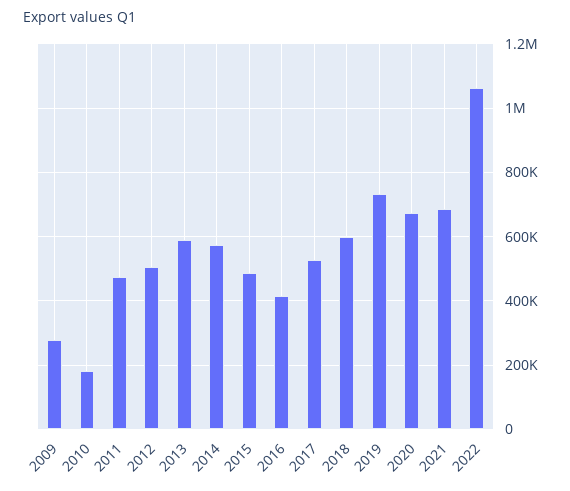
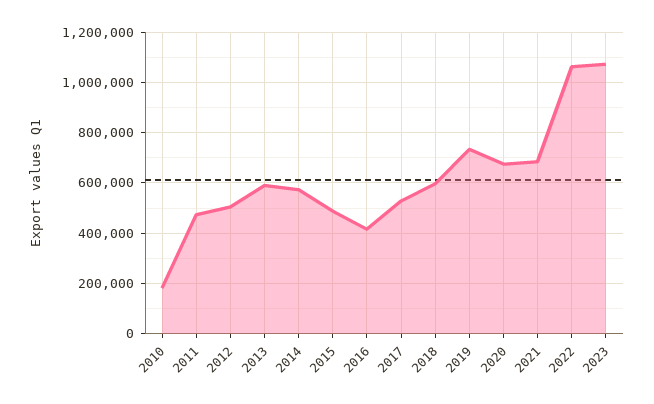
2009: 280000 -> none
2023: none -> 1075000

